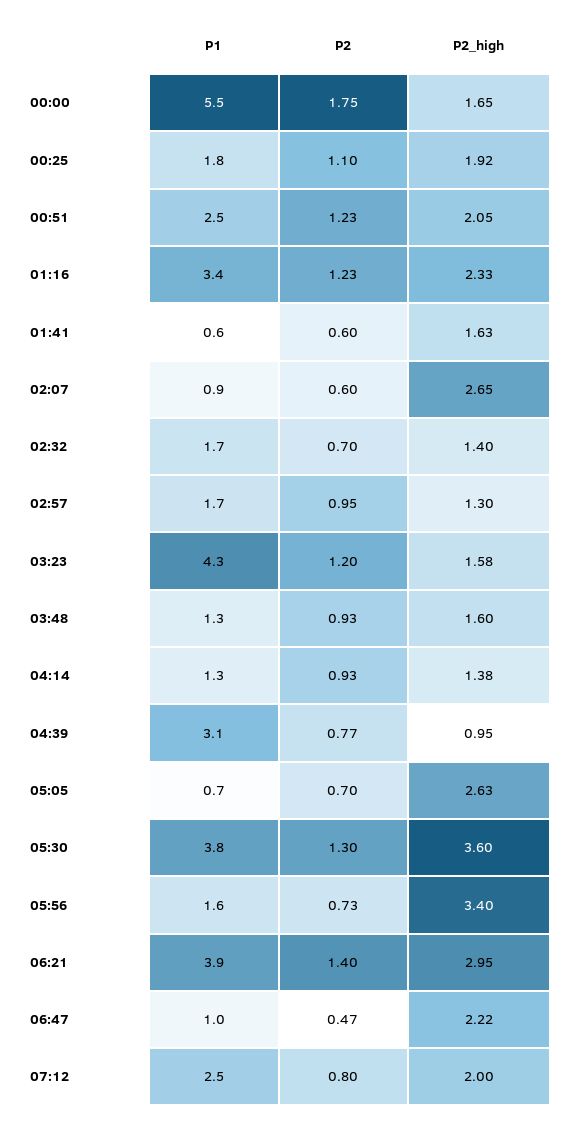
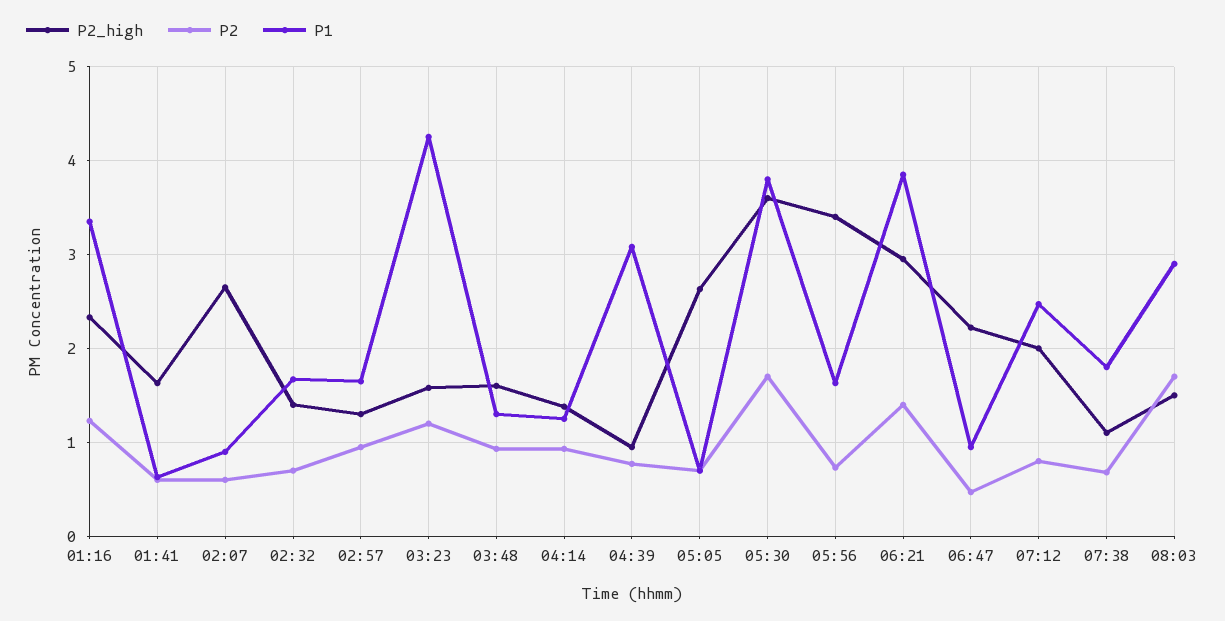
P1, 00:00: 5.5 -> none
P2, 00:00: 1.75 -> none
P2_high, 00:00: 1.65 -> none
P1, 00:25: 1.8 -> none
P2, 00:25: 1.1 -> none
P2_high, 00:25: 1.92 -> none
P1, 00:51: 2.5 -> none
P2, 00:51: 1.23 -> none
P2_high, 00:51: 2.05 -> none
P2, 05:30: 1.3 -> 1.7
P2_high, 07:38: none -> 1.1
P2, 07:38: none -> 0.7
P1, 07:38: none -> 1.8
P2_high, 08:03: none -> 1.5
P2, 08:03: none -> 1.7
P1, 08:03: none -> 2.9

